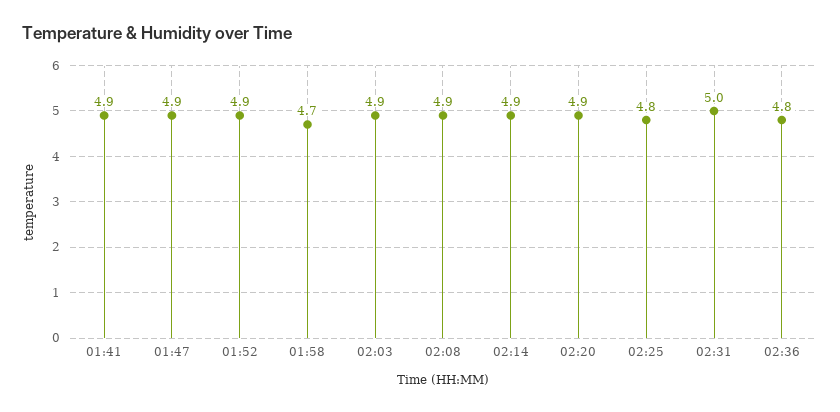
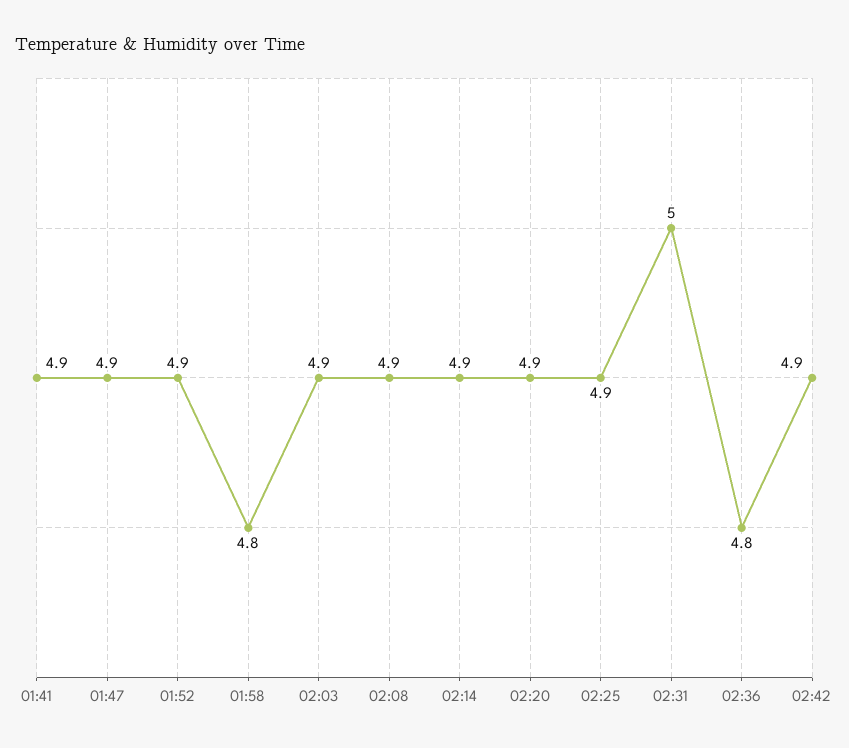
01:58: 4.7 -> 4.8
02:25: 4.8 -> 4.9
02:42: none -> 4.9

